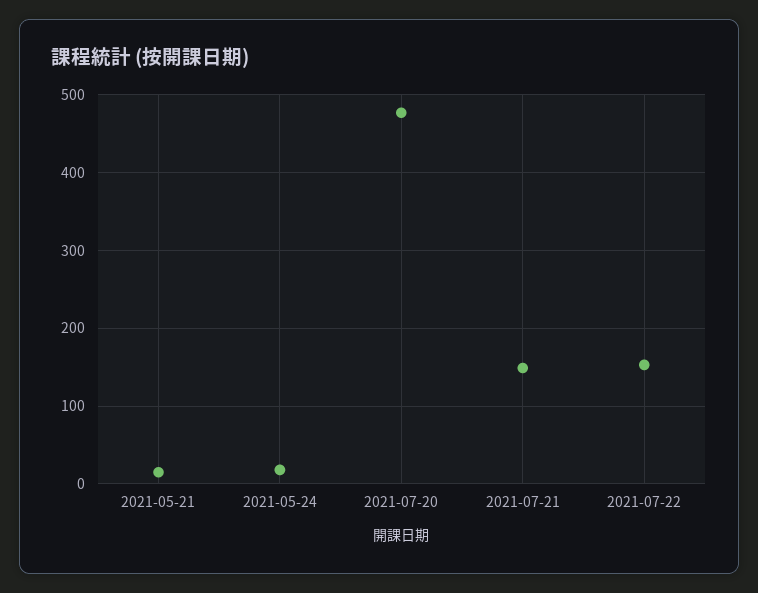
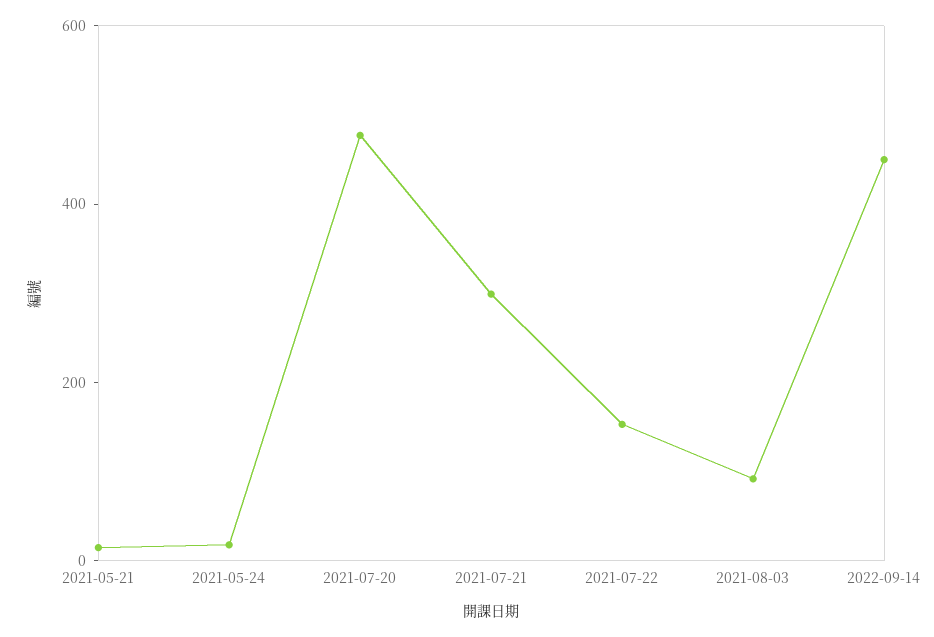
2021-07-21: 150 -> 300
2021-08-03: none -> 100
2022-09-14: none -> 450

